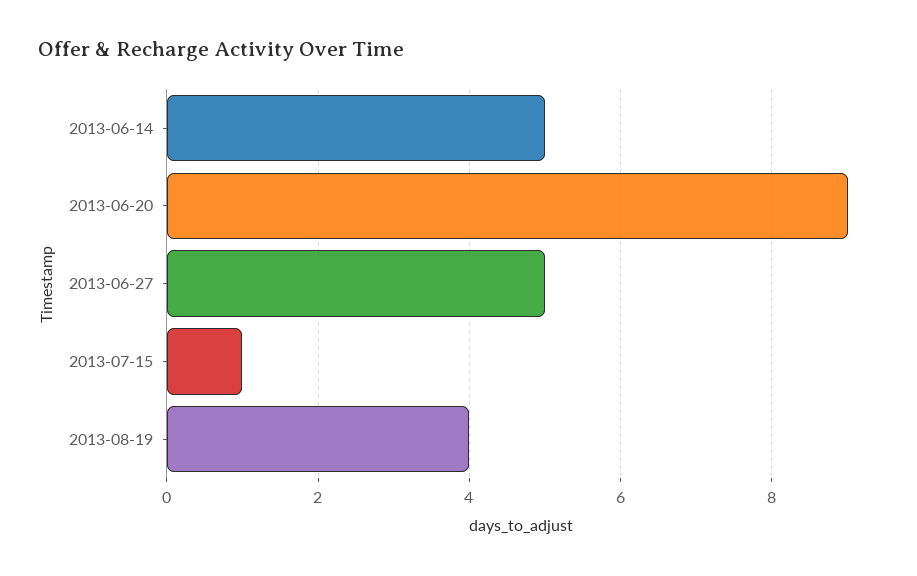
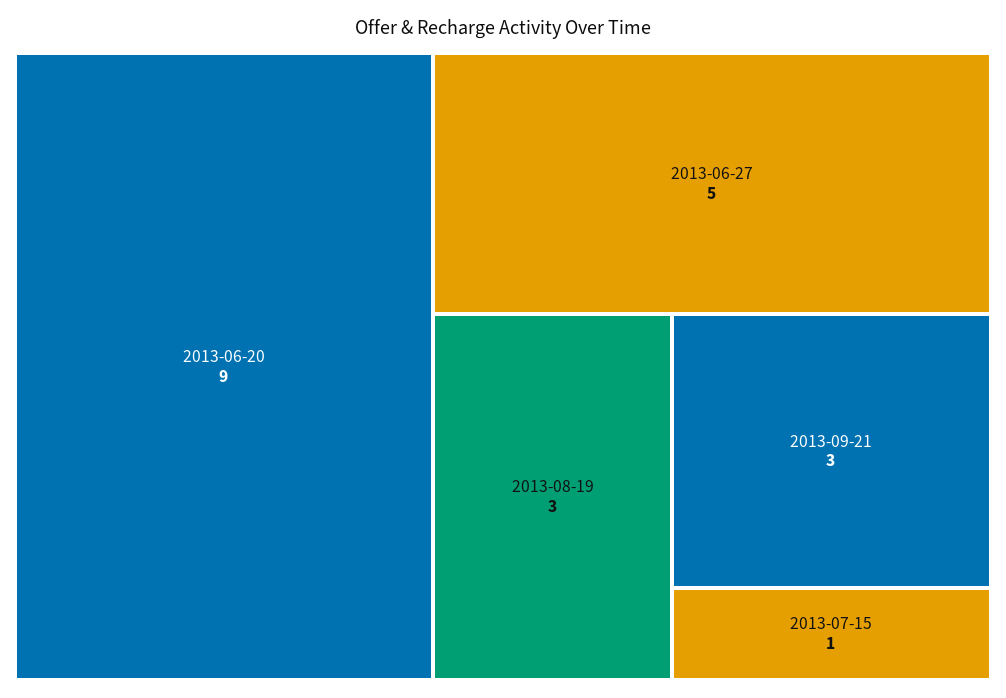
2013-06-14: 5 -> none
2013-08-19: 4 -> 3
2013-09-21: none -> 3

